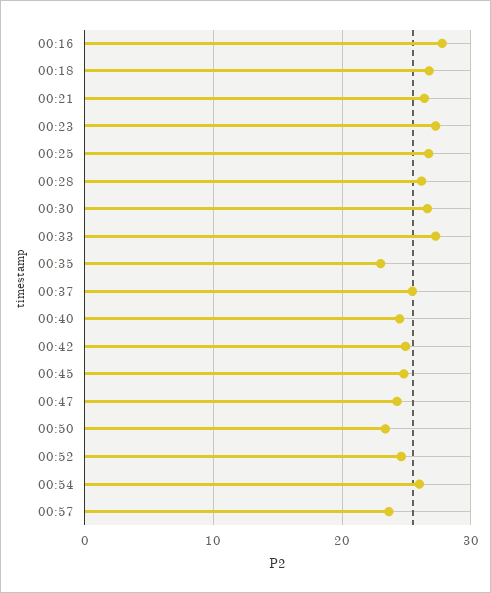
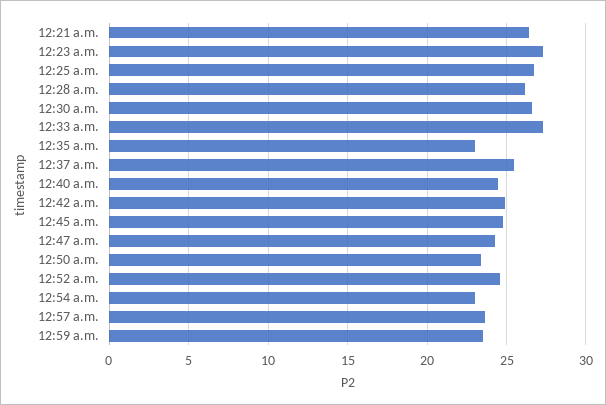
00:16: 28 -> none
00:18: 27 -> none
00:54: 26 -> 23
12:59 a.m.: none -> 23.5

